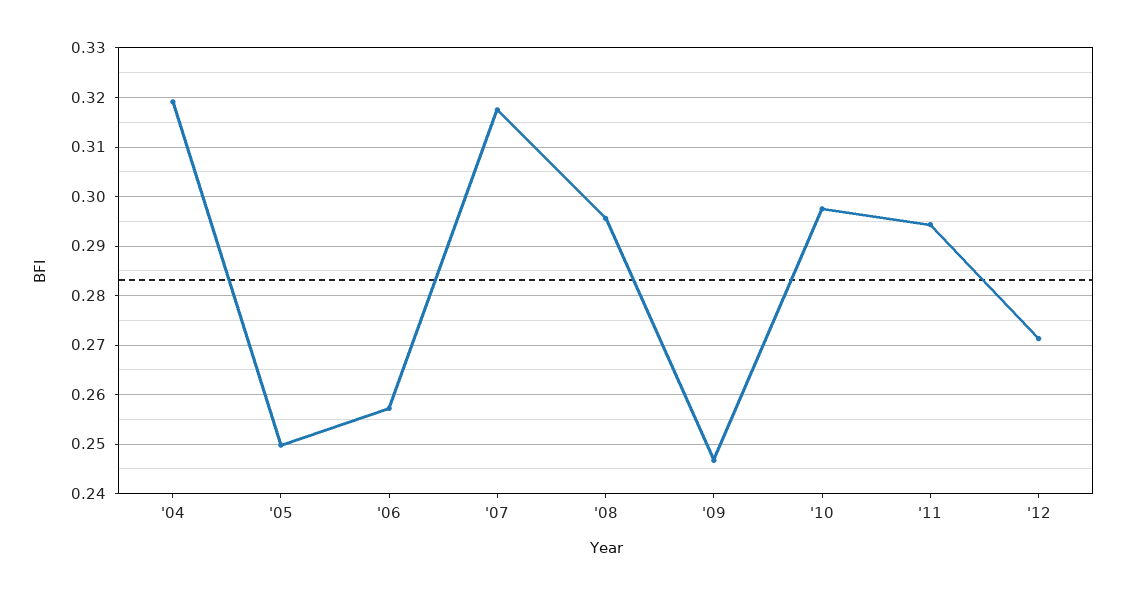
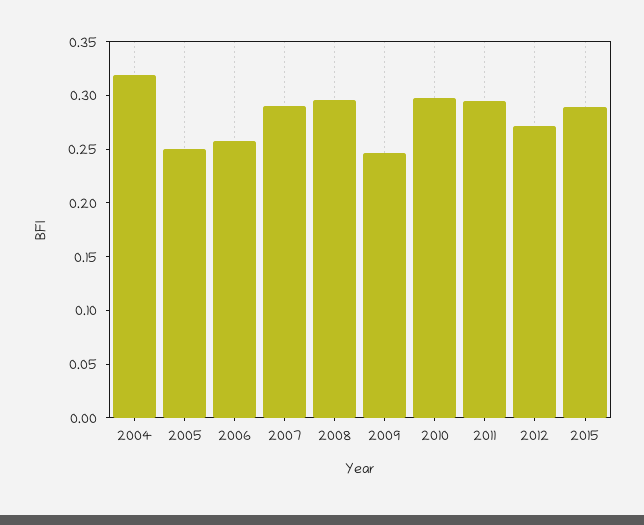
'07: 0.318 -> 0.29
2015: none -> 0.29

